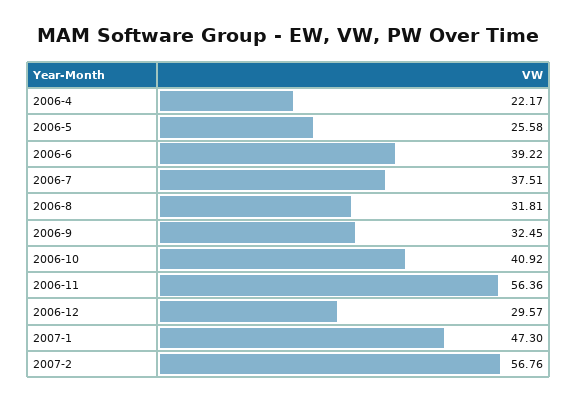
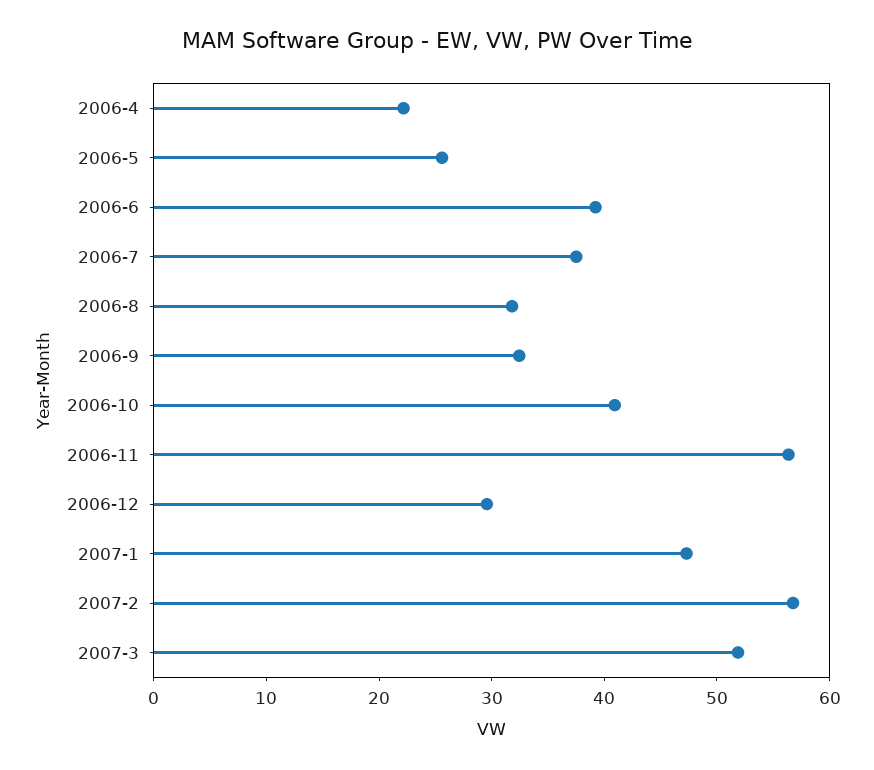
2007-3: none -> 52

